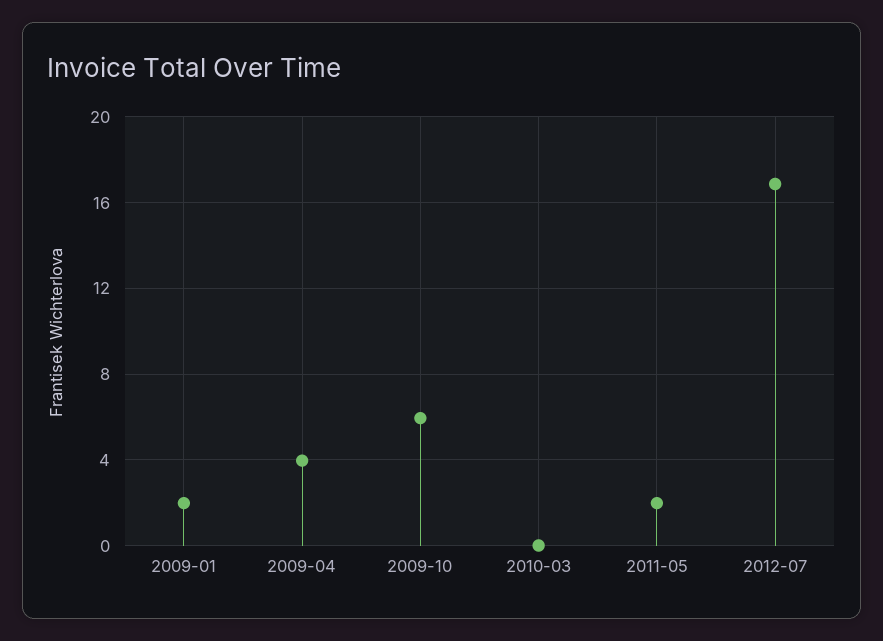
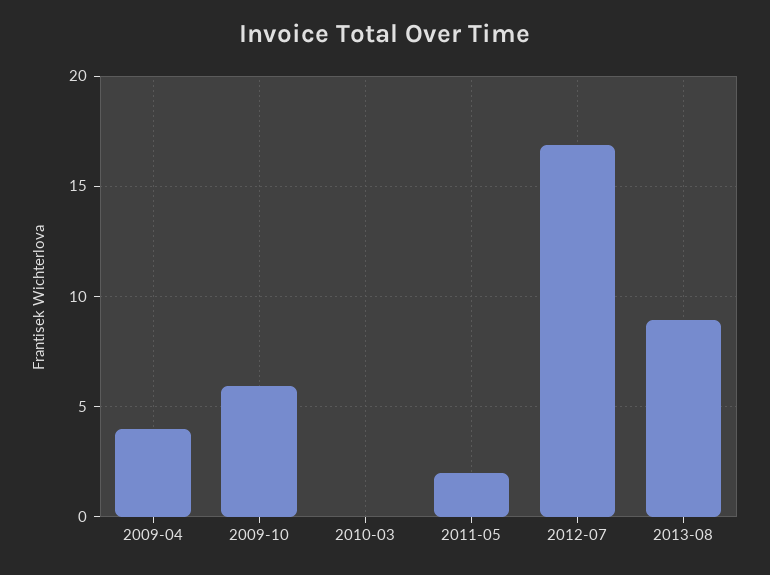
2009-01: 2 -> none
2013-08: none -> 9

